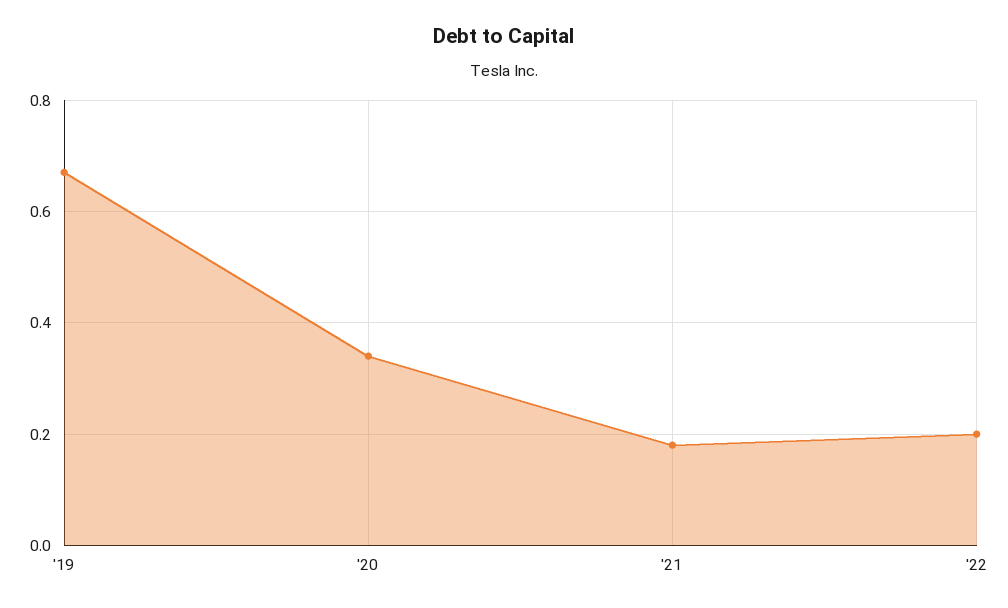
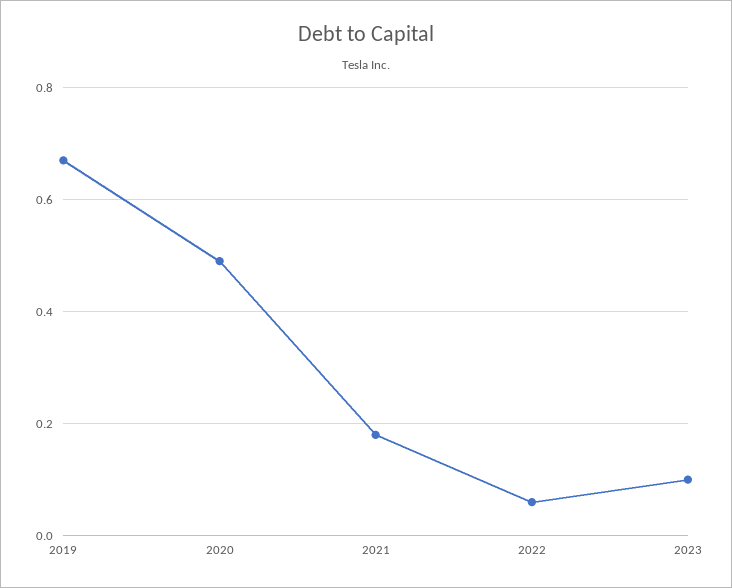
'20: 0.35 -> 0.5
'22: 0.2 -> 0.05
2023: none -> 0.1

